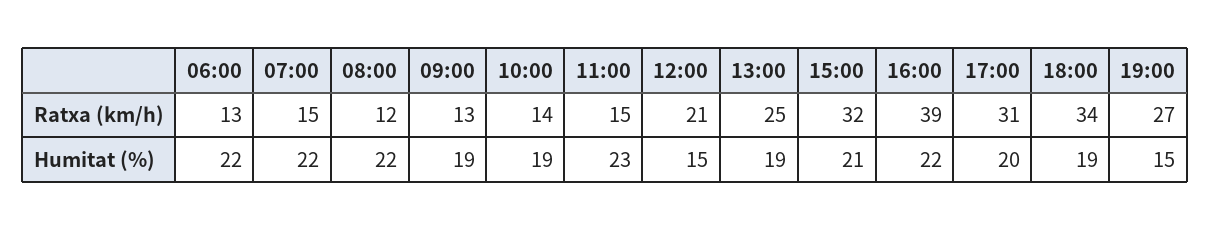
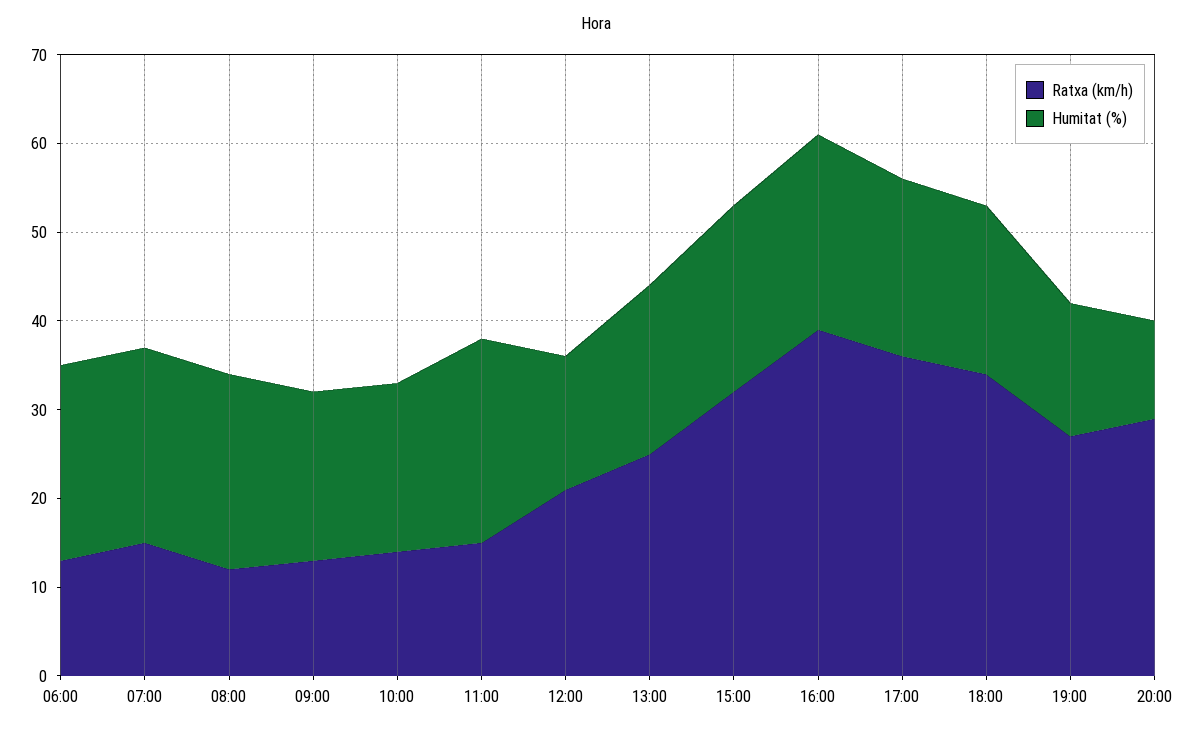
Ratxa (km/h), 17:00: 31 -> 36
Ratxa (km/h), 20:00: none -> 29
Humitat (%), 20:00: none -> 11

